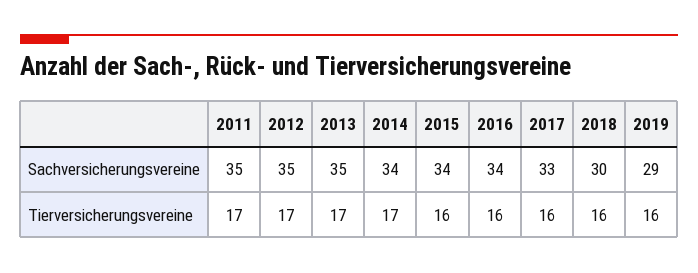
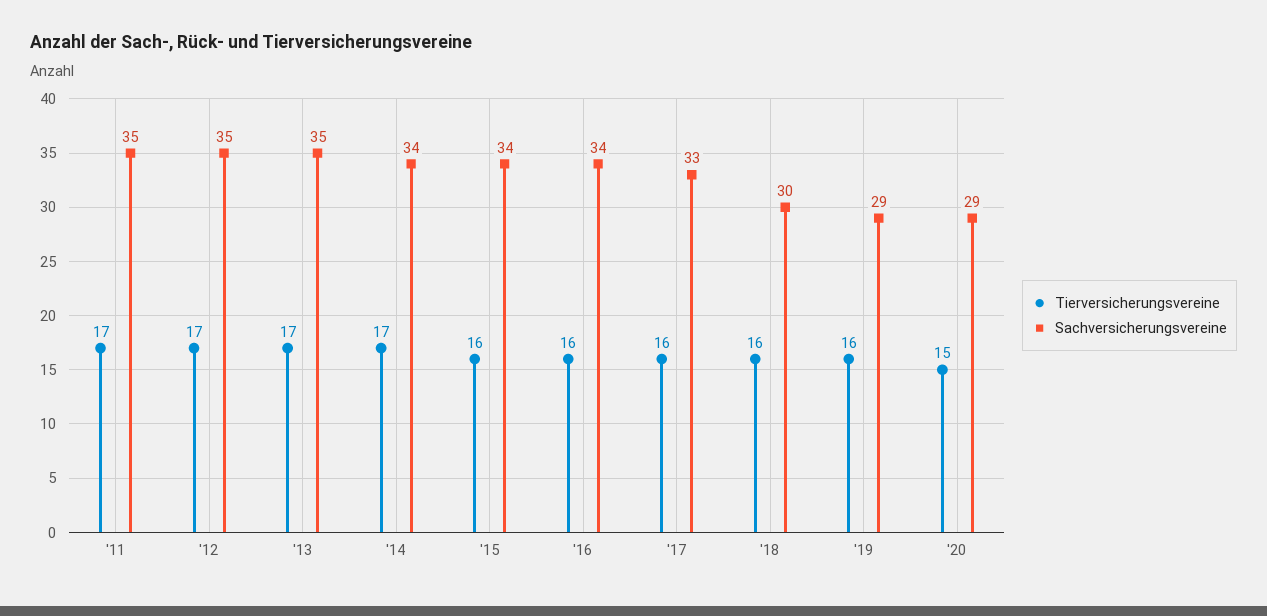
Tierversicherungsvereine, '20: none -> 15
Sachversicherungsvereine, '20: none -> 29

